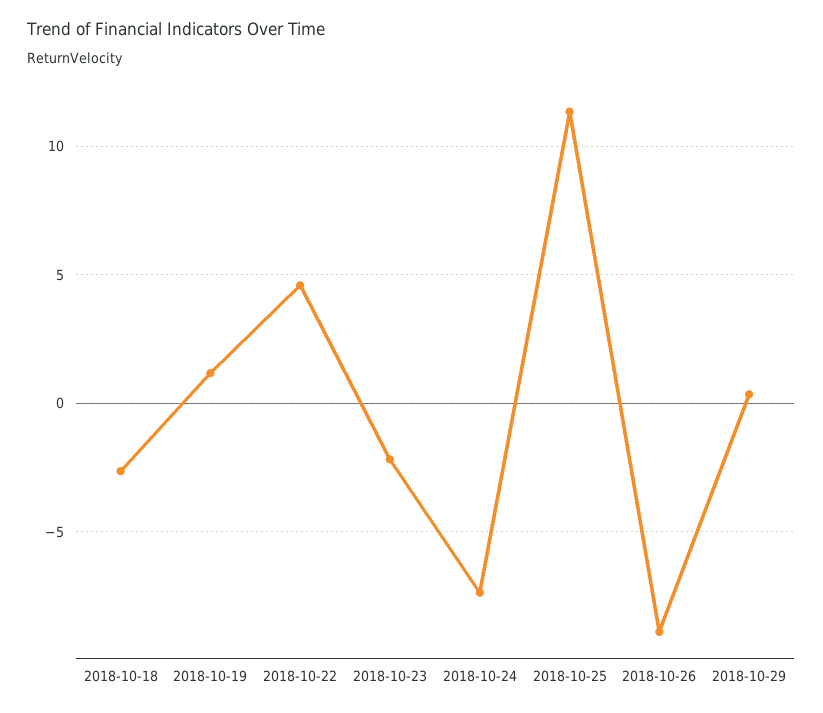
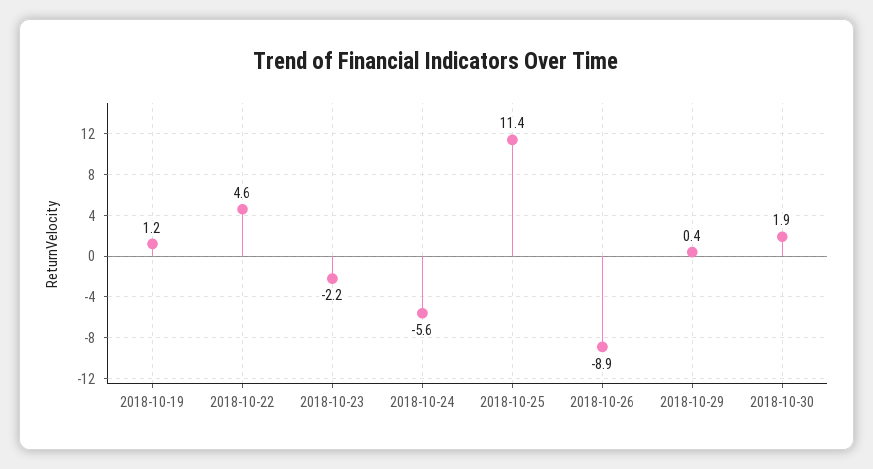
2018-10-18: -2.5 -> none
2018-10-24: -7.5 -> -5.6
2018-10-30: none -> 1.9

